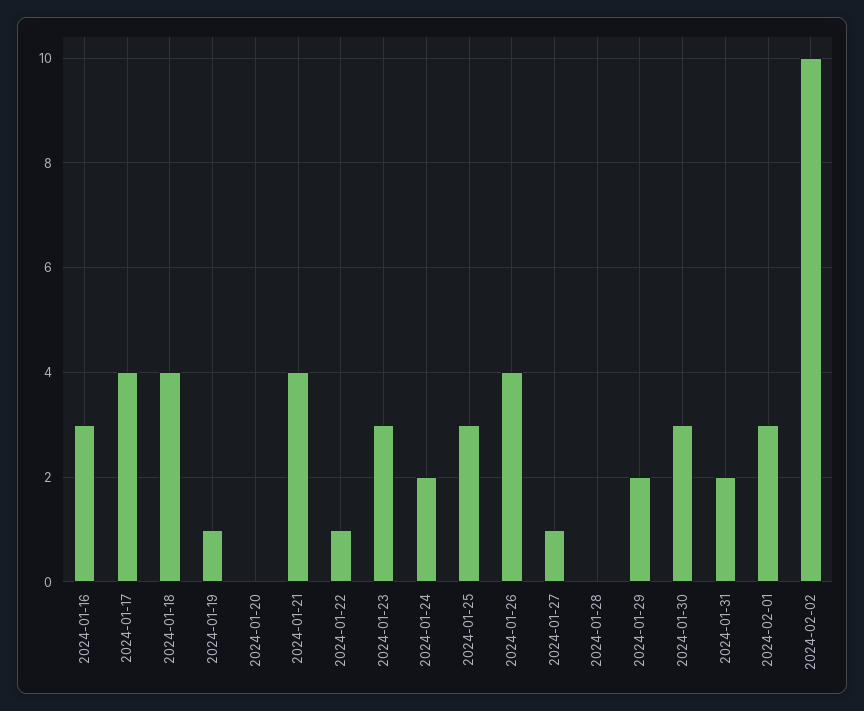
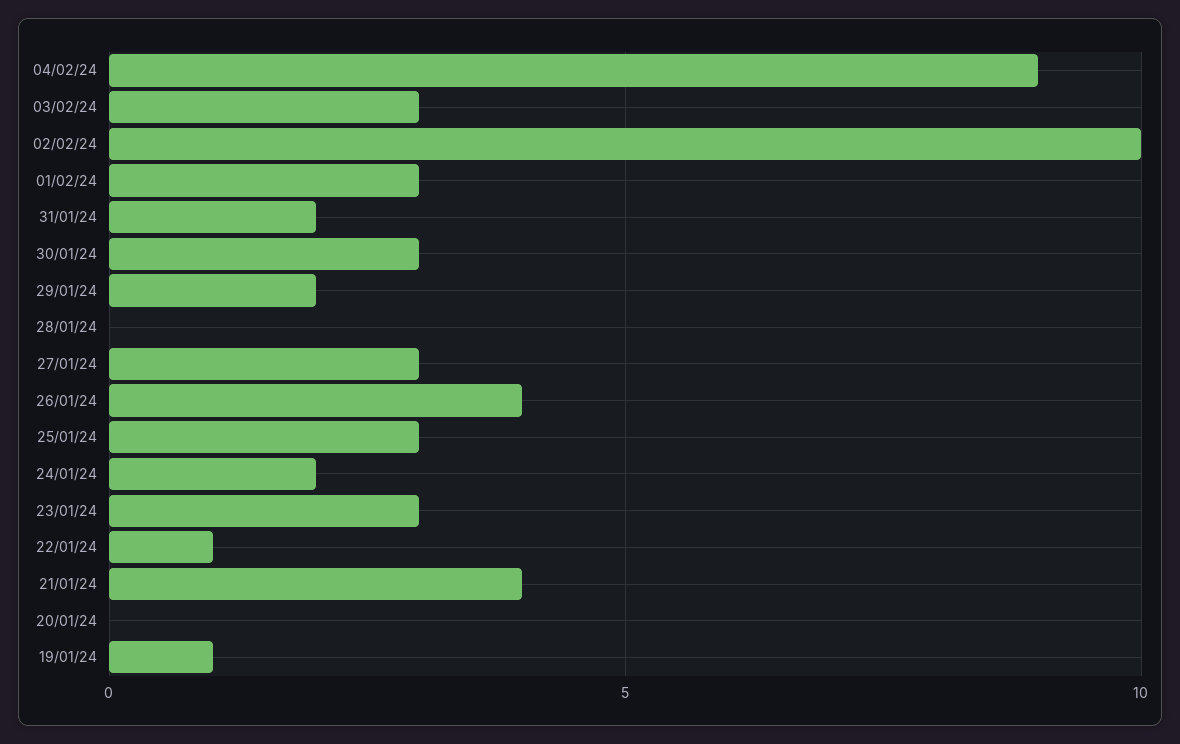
2024-01-16: 3 -> none
2024-01-17: 4 -> none
2024-01-18: 4 -> none
2024-01-27: 1 -> 3
04/02/24: none -> 9
03/02/24: none -> 3

